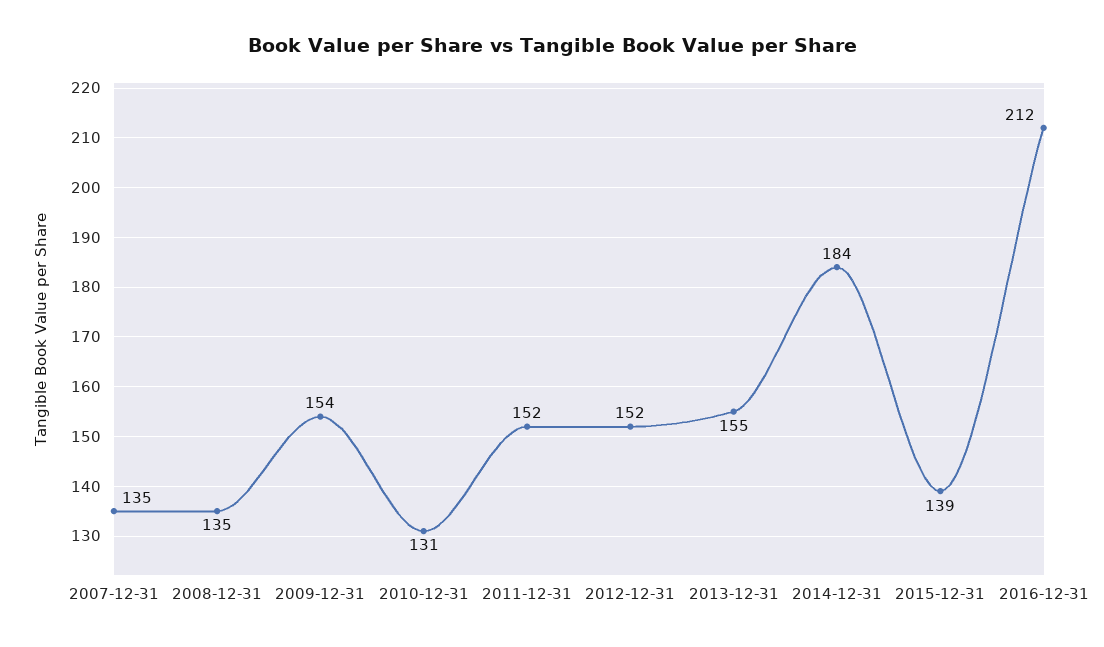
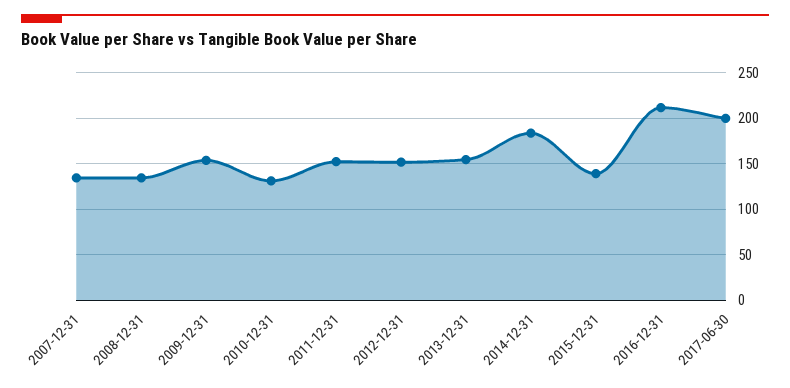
2017-06-30: none -> 200

